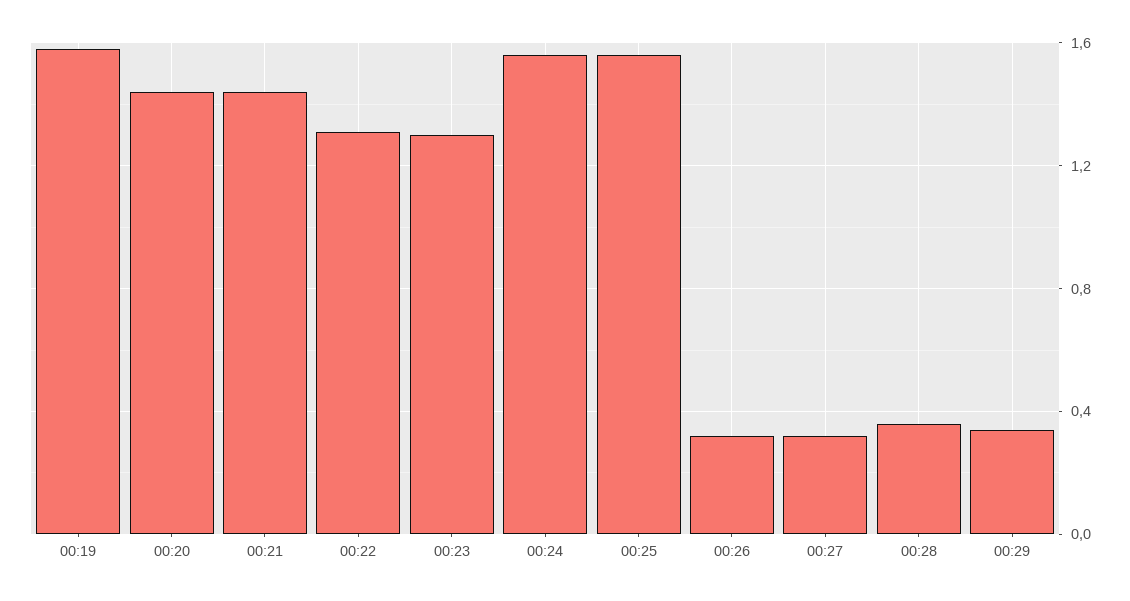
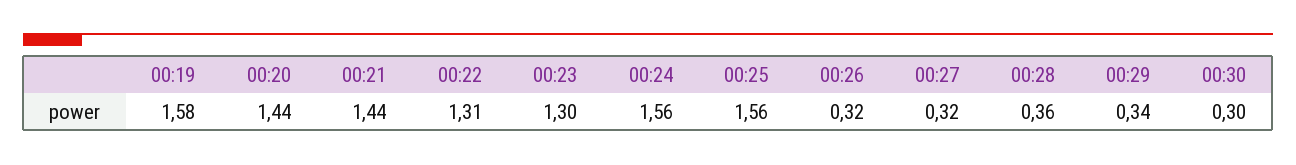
00:30: none -> 0.3

